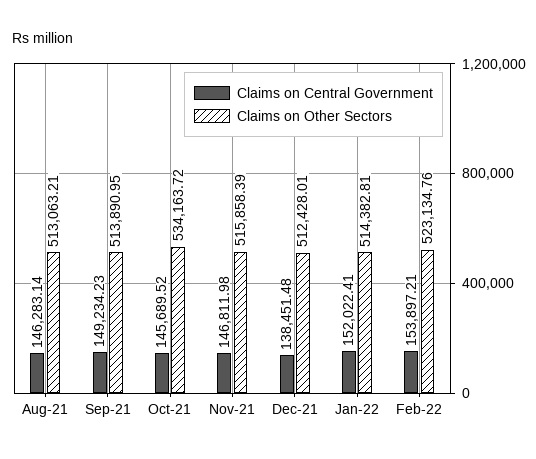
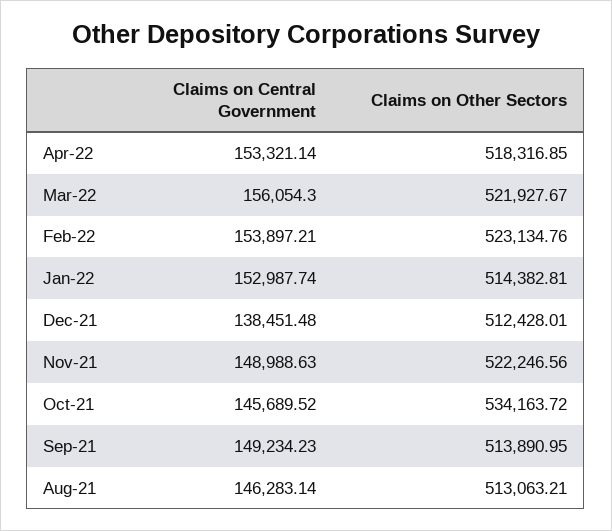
Claims on Central Government, Nov-21: 146811.98 -> 148988.63
Claims on Other Sectors, Nov-21: 515858.39 -> 522246.56
Claims on Central Government, Jan-22: 152022.41 -> 152987.74
Claims on Central Government, Apr-22: none -> 153321.14
Claims on Other Sectors, Apr-22: none -> 518316.85
Claims on Central Government, Mar-22: none -> 156054.3
Claims on Other Sectors, Mar-22: none -> 521927.67

